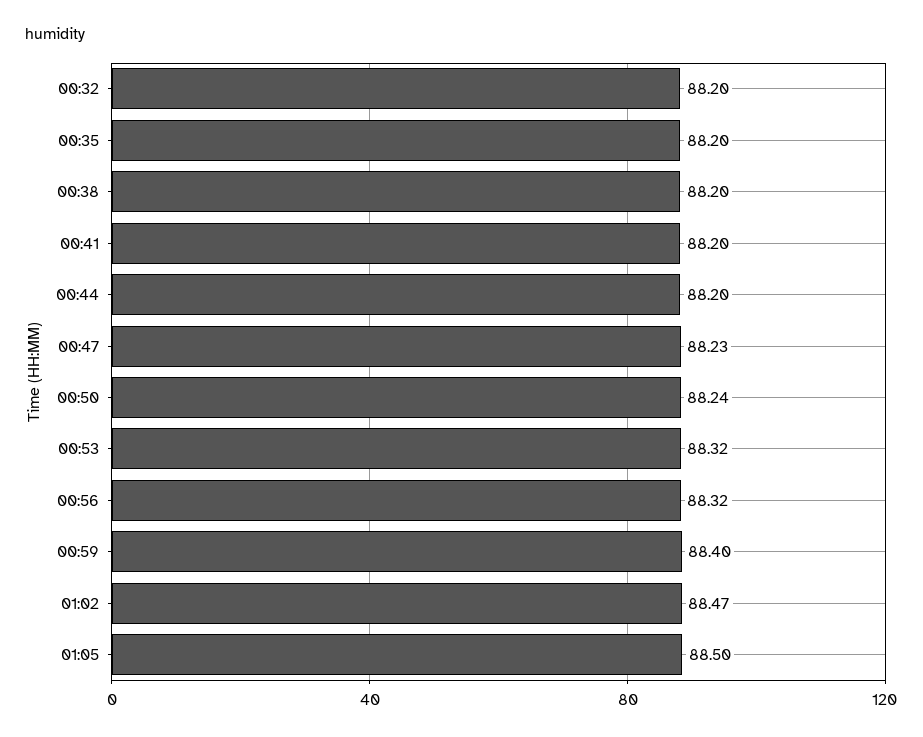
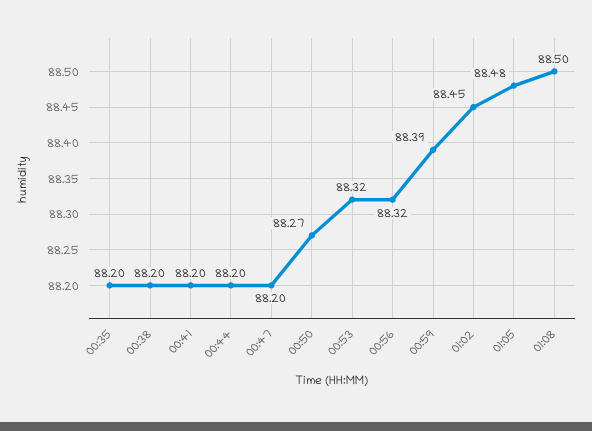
00:32: 88.2 -> none
00:47: 88.23 -> 88.2
00:50: 88.24 -> 88.27
00:59: 88.4 -> 88.39
01:02: 88.47 -> 88.45
01:05: 88.5 -> 88.48
01:08: none -> 88.5

